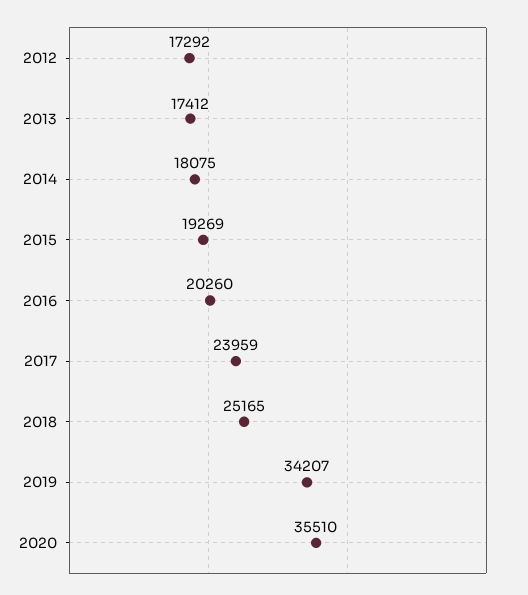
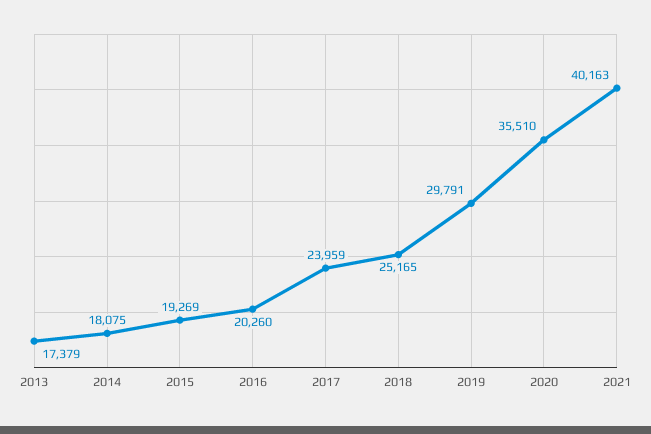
2012: 17292 -> none
2013: 17412 -> 17379
2019: 34207 -> 29791
2021: none -> 40163

